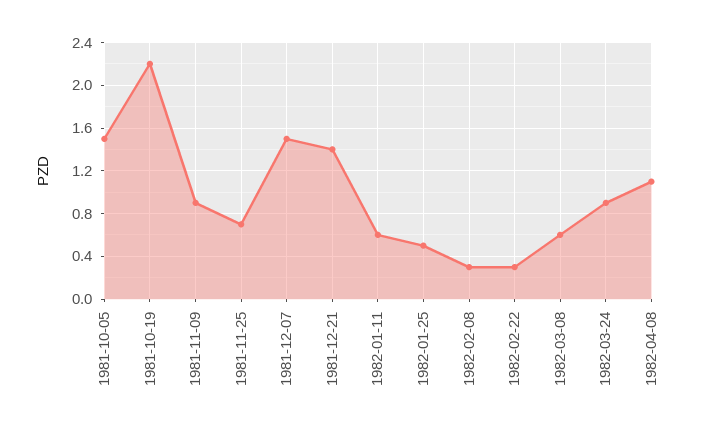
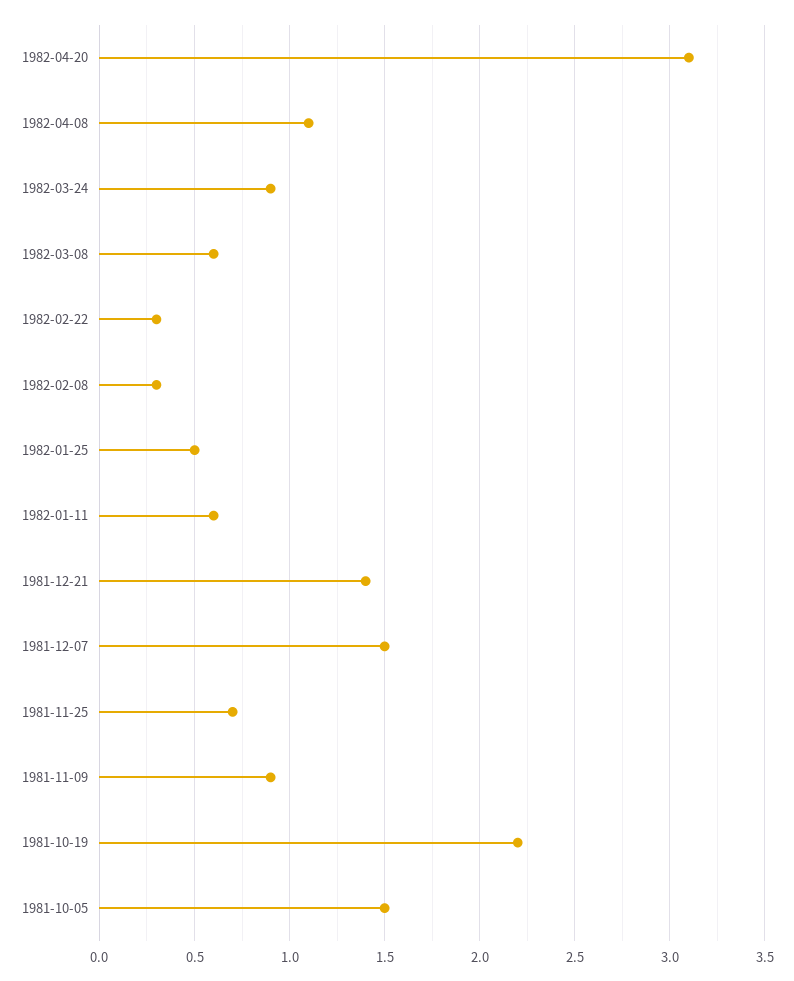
1982-04-20: none -> 3.1

